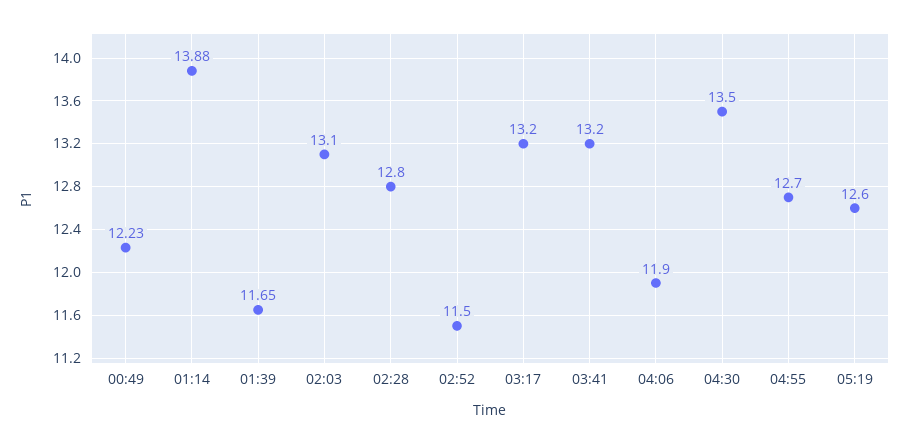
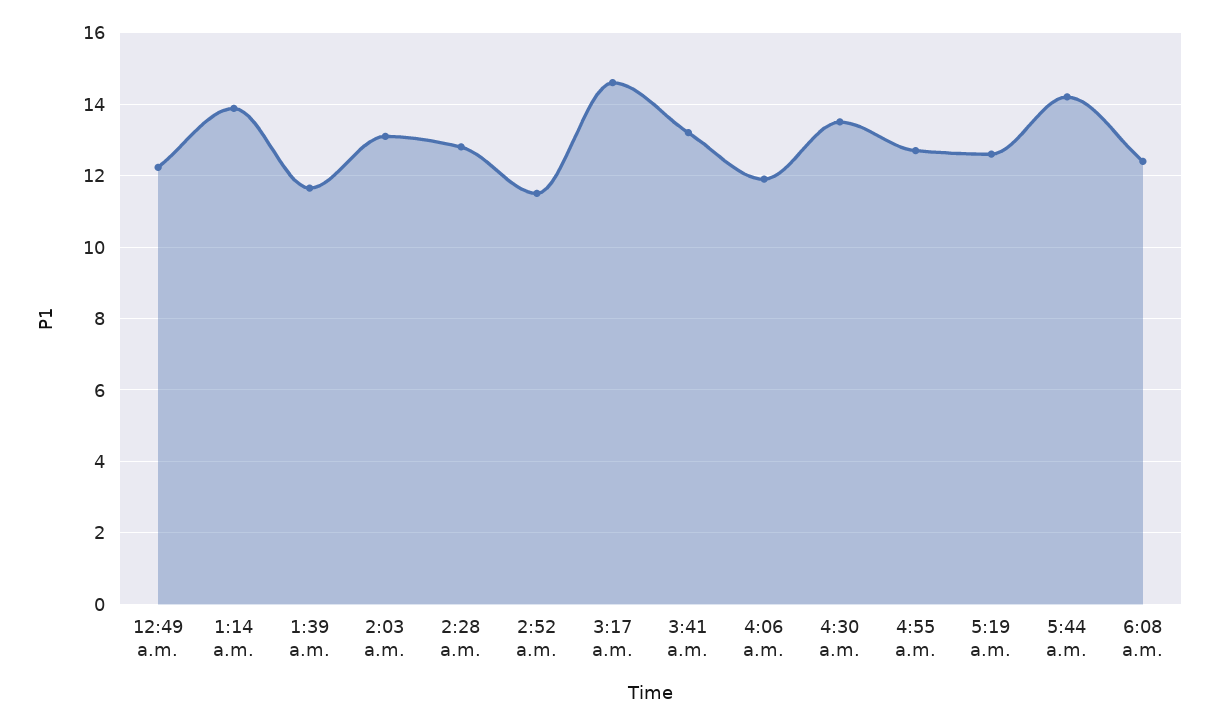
03:17: 13.2 -> 14.6
5:44 a.m.: none -> 14.2
6:08 a.m.: none -> 12.4

